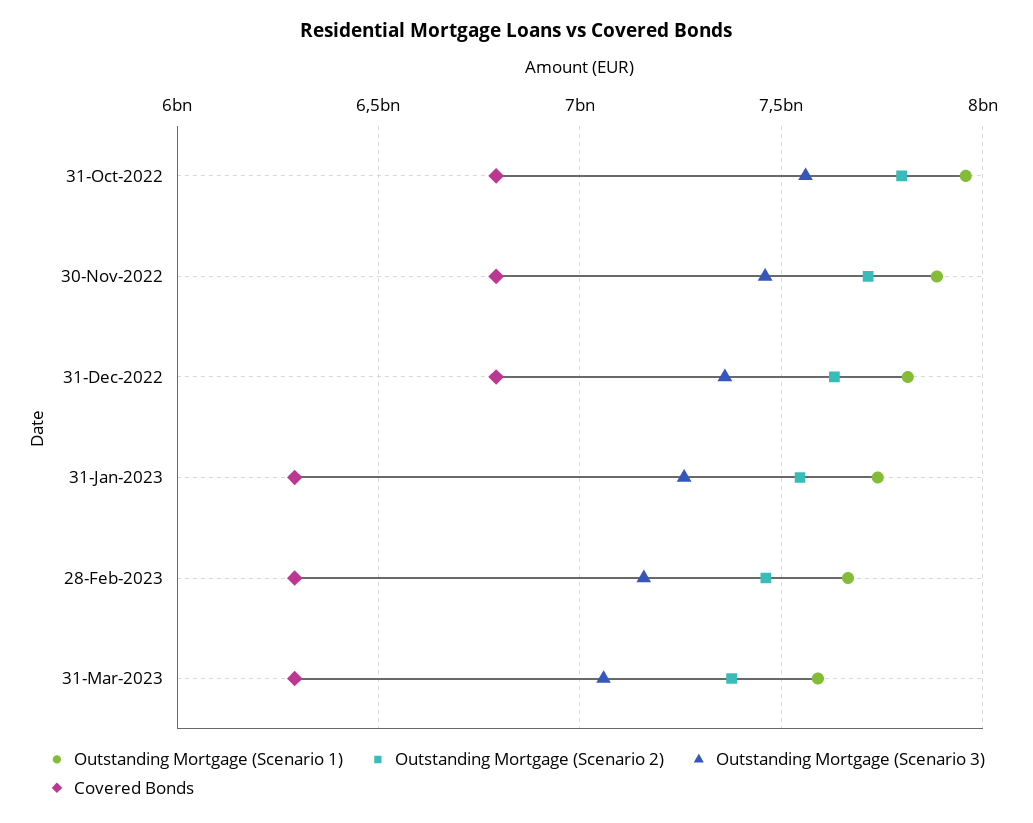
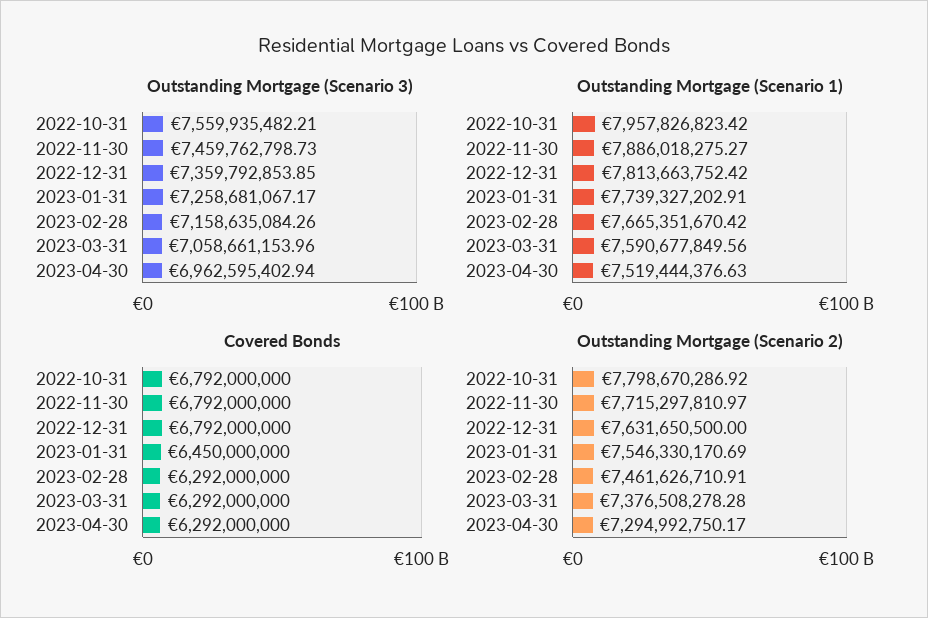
Covered Bonds, 31-Jan-2023: 6300000000 -> 6450000000
Outstanding Mortgage (Scenario 3), 2023-04-30: none -> 6962595402.94
Outstanding Mortgage (Scenario 1), 2023-04-30: none -> 7519444376.63
Covered Bonds, 2023-04-30: none -> 6292000000
Outstanding Mortgage (Scenario 2), 2023-04-30: none -> 7294992750.17

